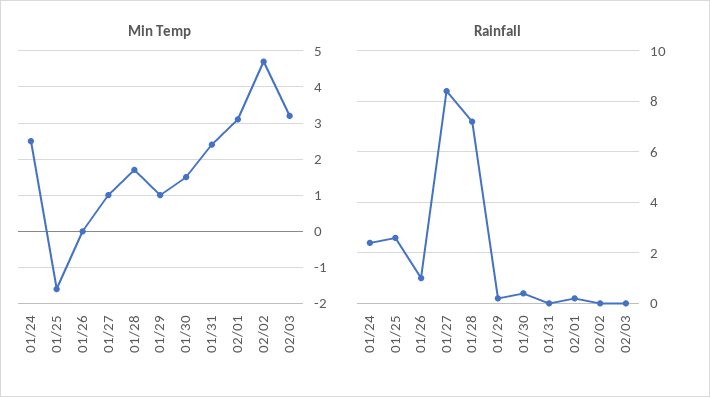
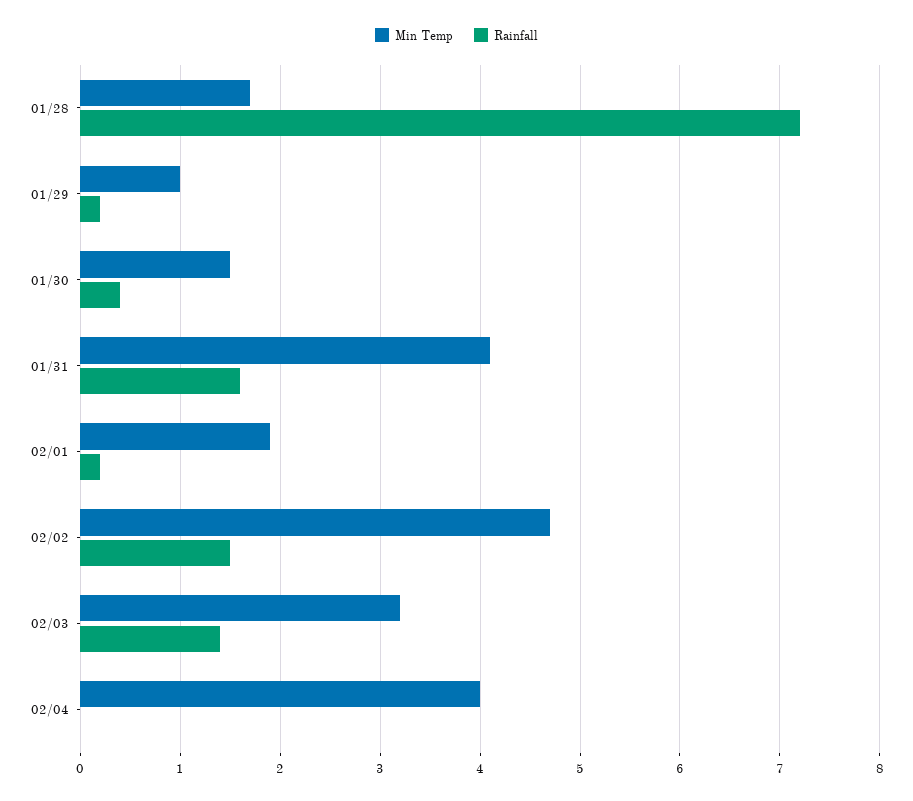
Min Temp, 01/24: 2.5 -> none
Min Temp, 01/25: -1.5 -> none
Min Temp, 01/26: 0 -> none
Min Temp, 01/27: 1 -> none
Min Temp, 01/31: 2.5 -> 4.1
Min Temp, 02/01: 3 -> 1.9
Rainfall, 01/24: 2.5 -> none
Rainfall, 01/25: 2.5 -> none
Rainfall, 01/26: 1 -> none
Rainfall, 01/27: 8.5 -> none
Rainfall, 01/31: 0 -> 1.6
Rainfall, 02/02: 0 -> 1.5
Rainfall, 02/03: 0 -> 1.4
Min Temp, 02/04: none -> 4
Rainfall, 02/04: none -> 0

